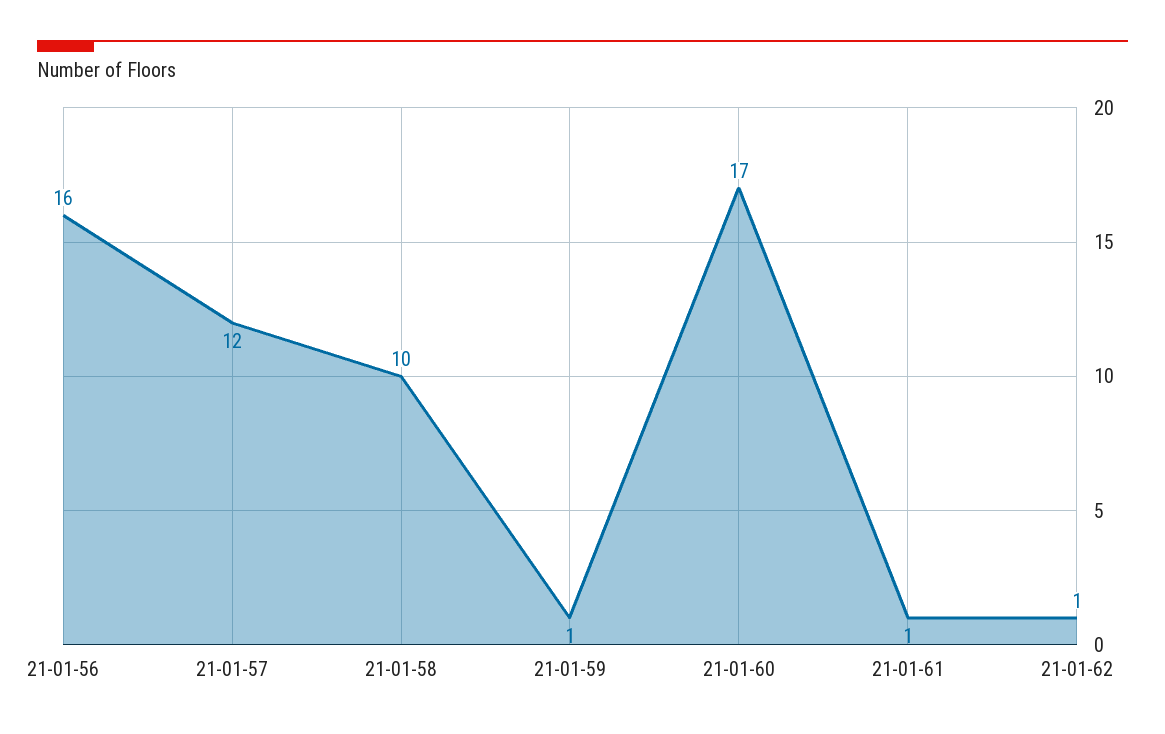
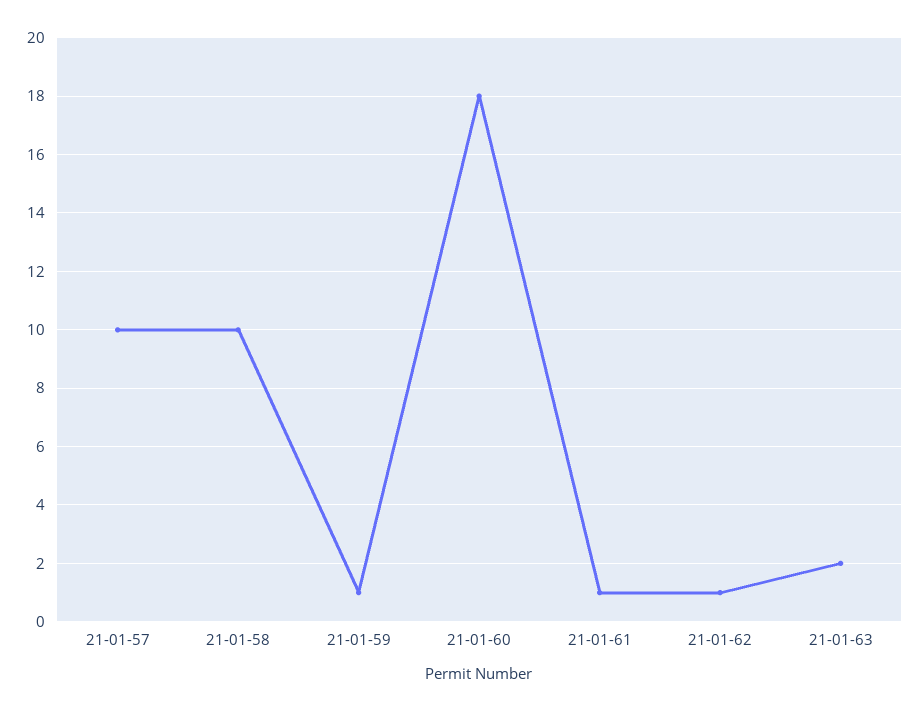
21-01-56: 16 -> none
21-01-57: 12 -> 10
21-01-60: 17 -> 18
21-01-63: none -> 2

